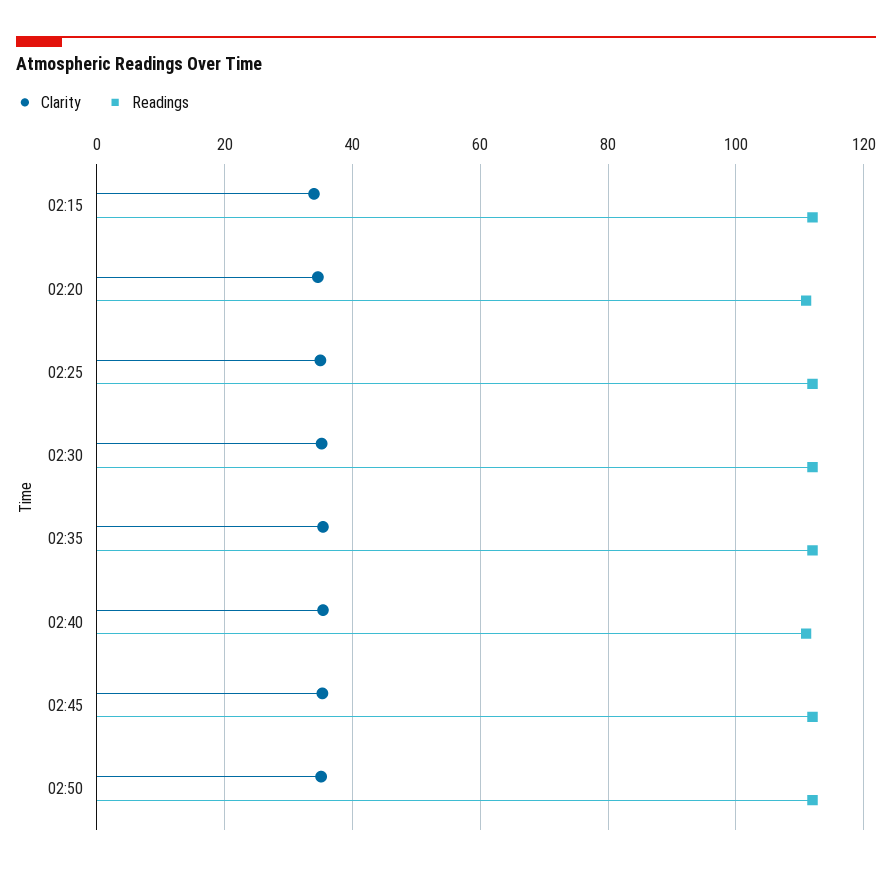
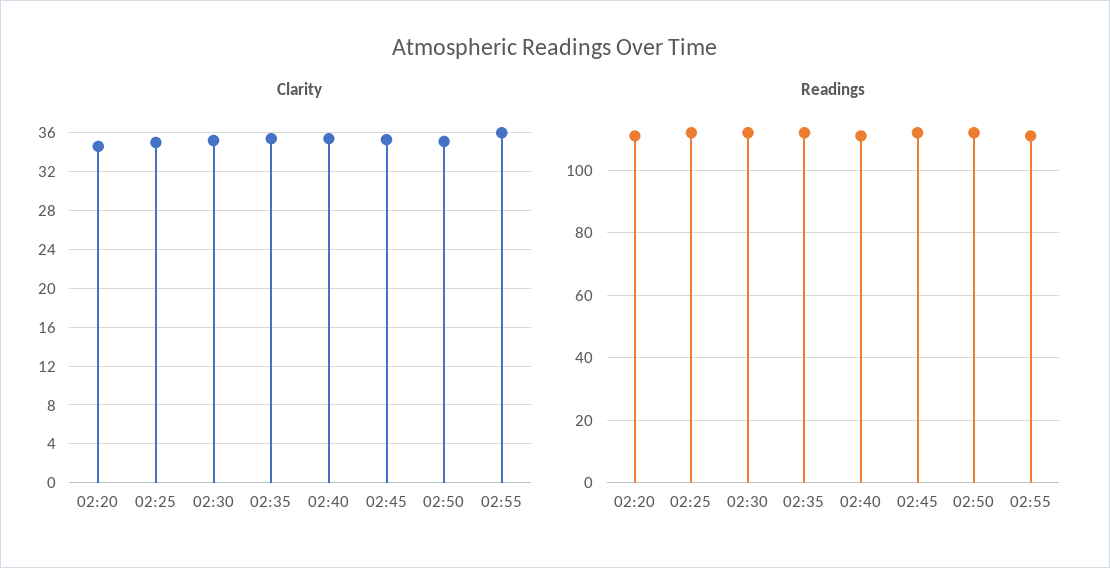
Clarity, 02:15: 34 -> none
Readings, 02:15: 112 -> none
Clarity, 02:55: none -> 36
Readings, 02:55: none -> 110

